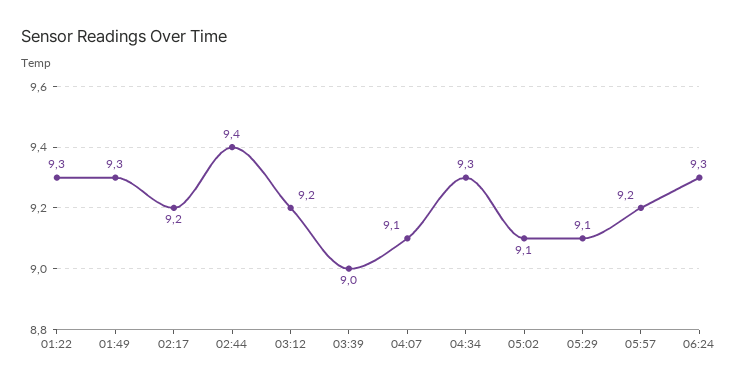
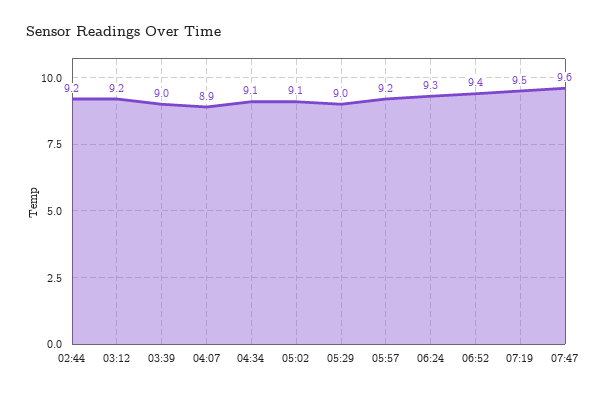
01:22: 9.3 -> none
01:49: 9.3 -> none
02:17: 9.2 -> none
02:44: 9.4 -> 9.2
04:07: 9.1 -> 8.9
04:34: 9.3 -> 9.1
05:29: 9.1 -> 9
06:52: none -> 9.4
07:19: none -> 9.5
07:47: none -> 9.6

